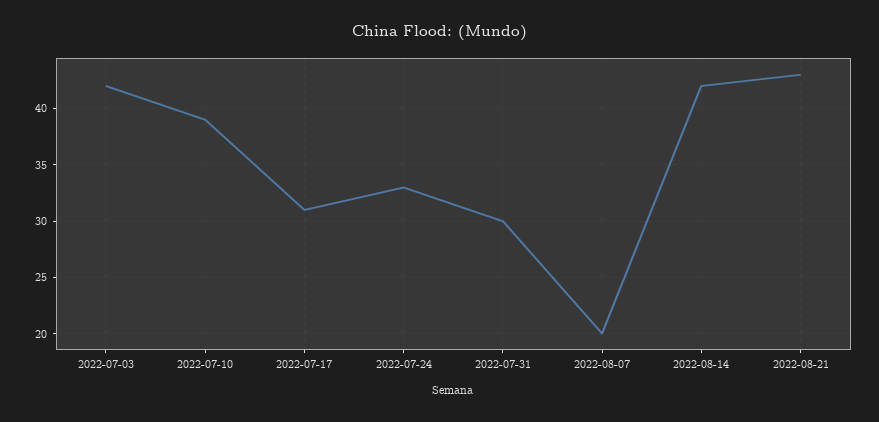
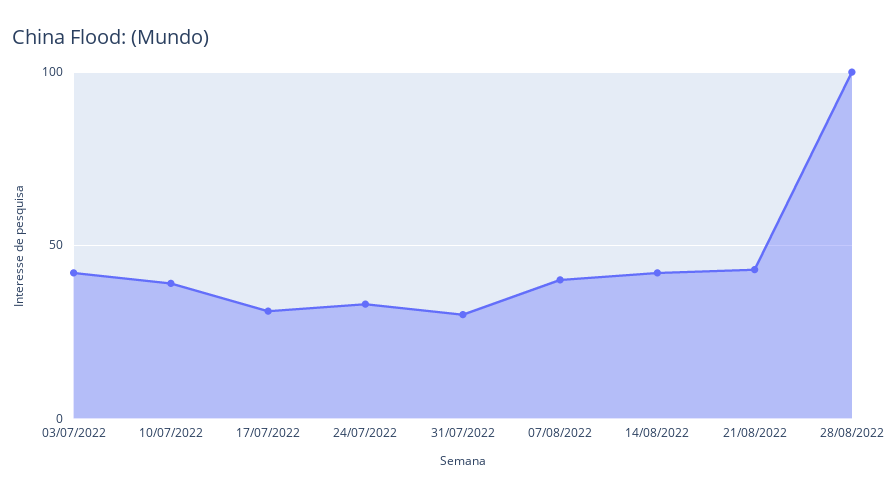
2022-08-07: 20 -> 40
28/08/2022: none -> 100

